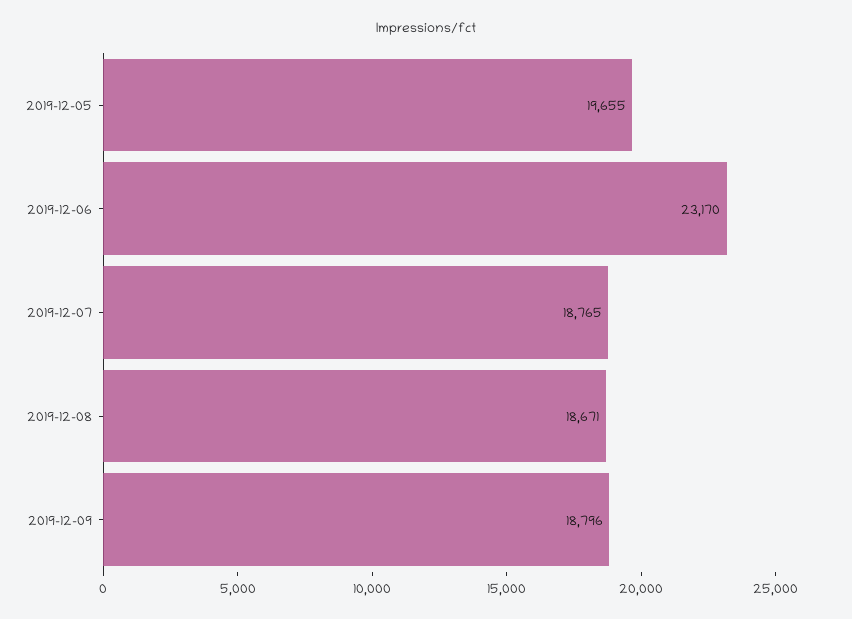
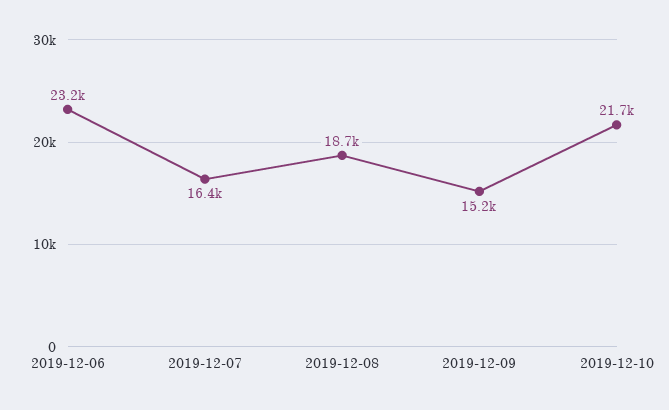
2019-12-05: 19655 -> none
2019-12-07: 18765 -> 16400
2019-12-09: 18796 -> 15200
2019-12-10: none -> 21700

